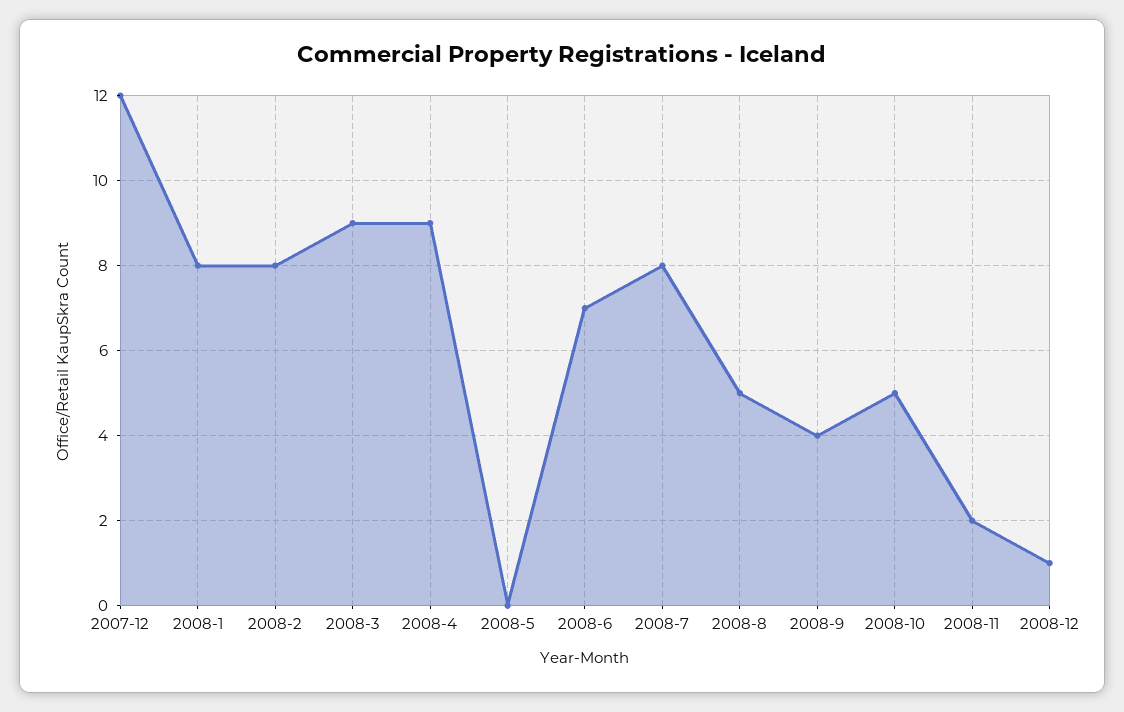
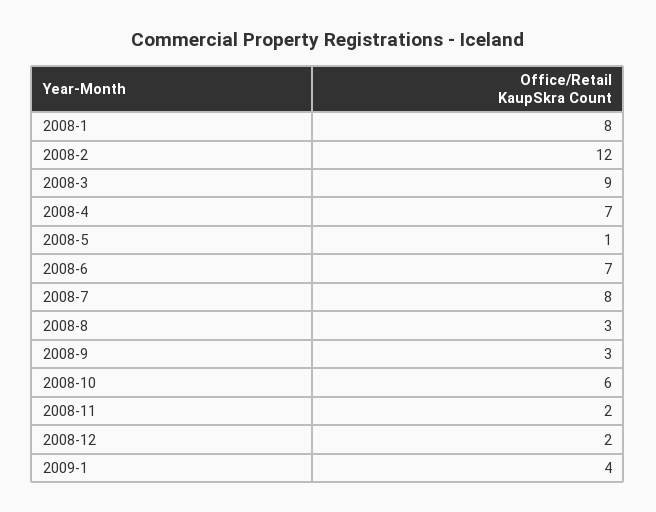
2007-12: 12 -> none
2008-2: 8 -> 12
2008-4: 9 -> 7
2008-5: 0 -> 1
2008-8: 5 -> 3
2008-9: 4 -> 3
2008-10: 5 -> 6
2008-12: 1 -> 2
2009-1: none -> 4

